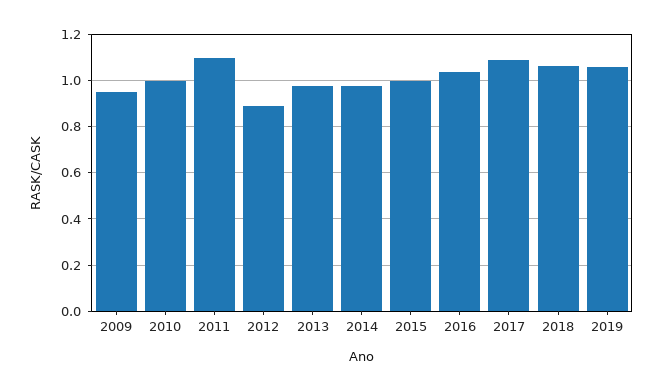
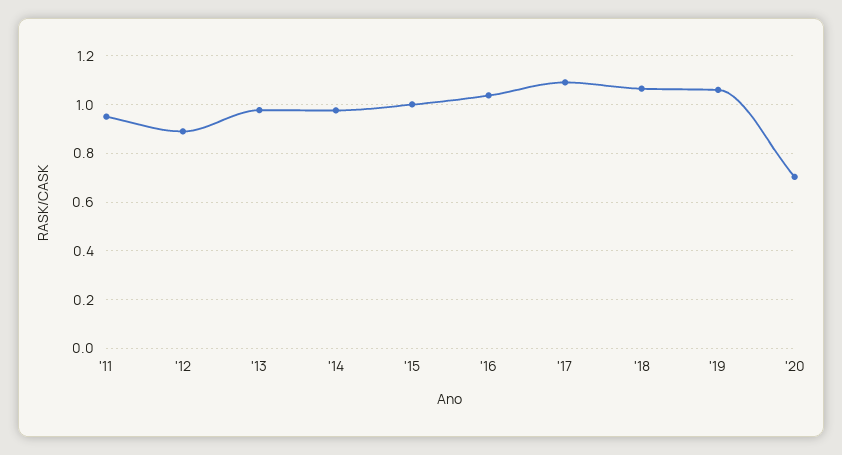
2009: 0.95 -> none
2010: 1 -> none
2011: 1.1 -> 0.95
'20: none -> 0.7

